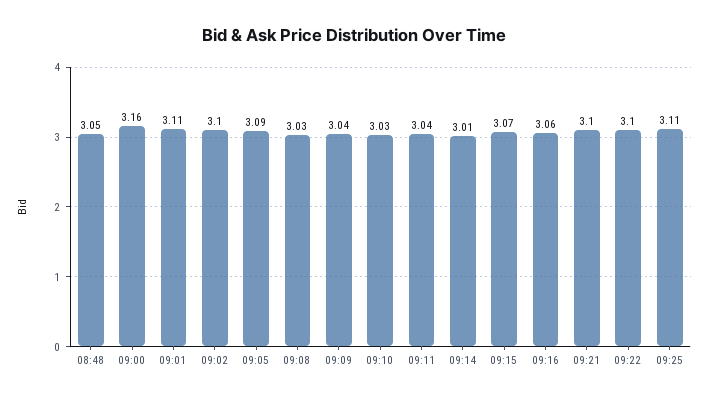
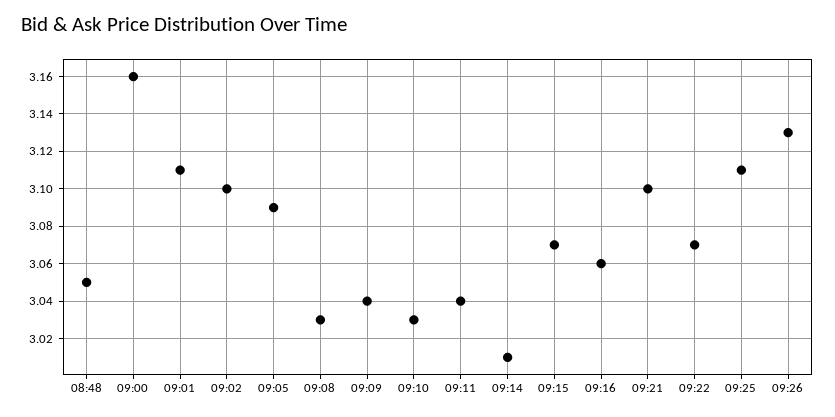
09:22: 3.1 -> 3.07
09:26: none -> 3.13

